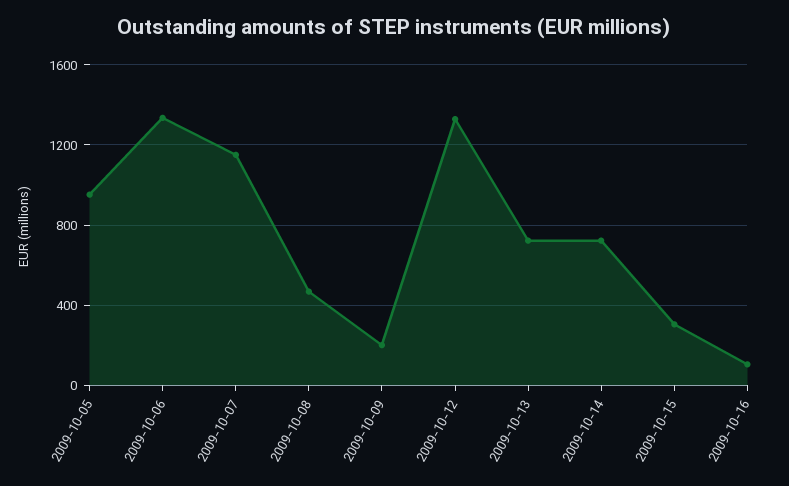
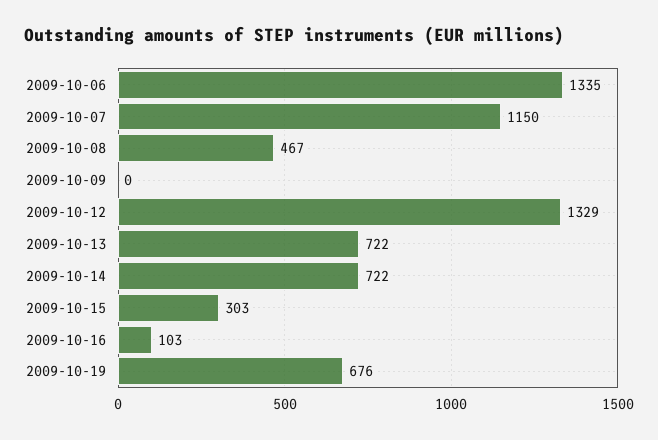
2009-10-05: 950 -> none
2009-10-09: 200 -> 0
2009-10-19: none -> 676

